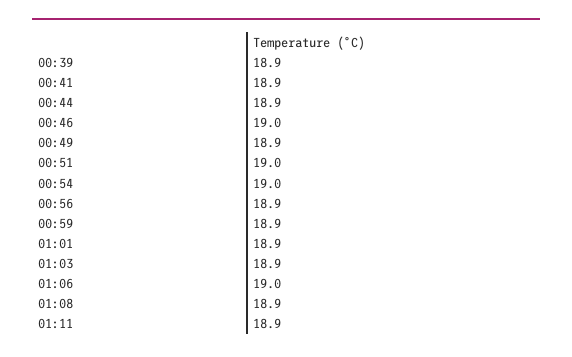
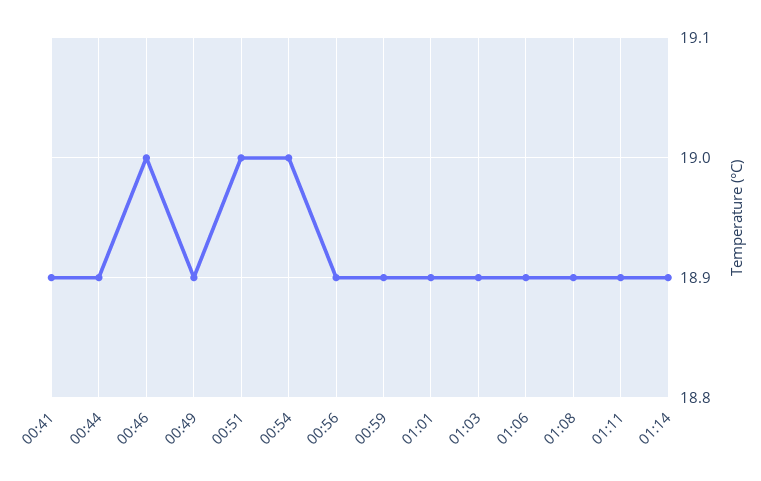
00:39: 18.9 -> none
01:06: 19 -> 18.9
01:14: none -> 18.9

